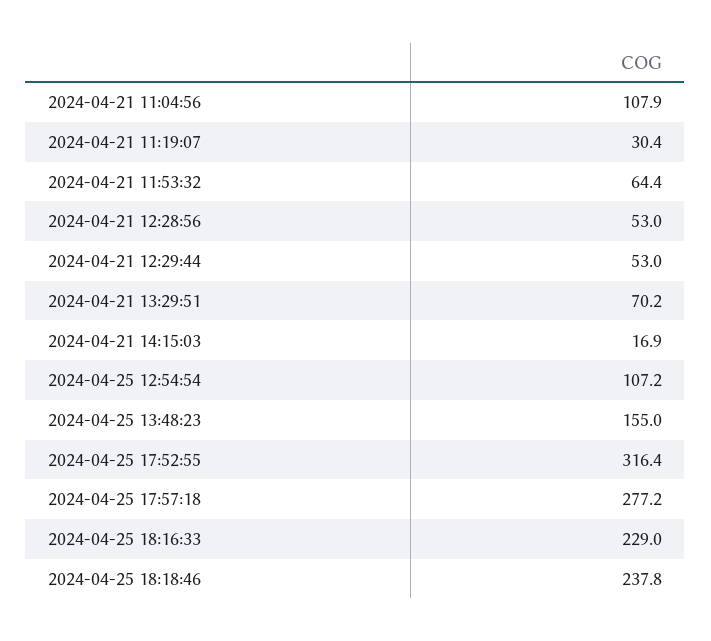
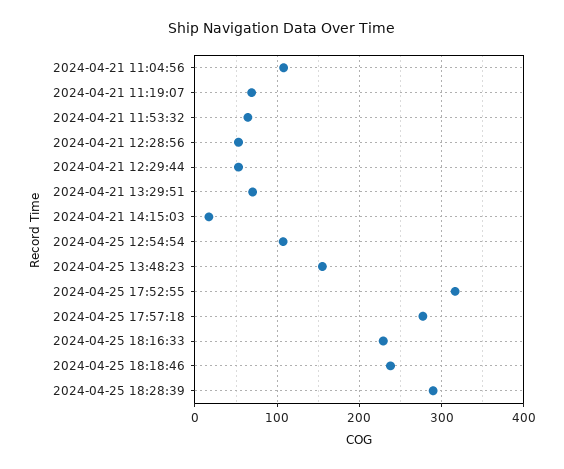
2024-04-21 11:19:07: 30.4 -> 70
2024-04-25 18:28:39: none -> 290

